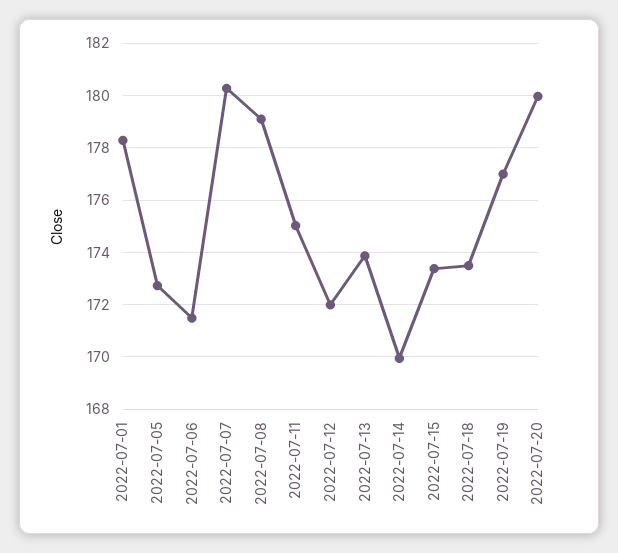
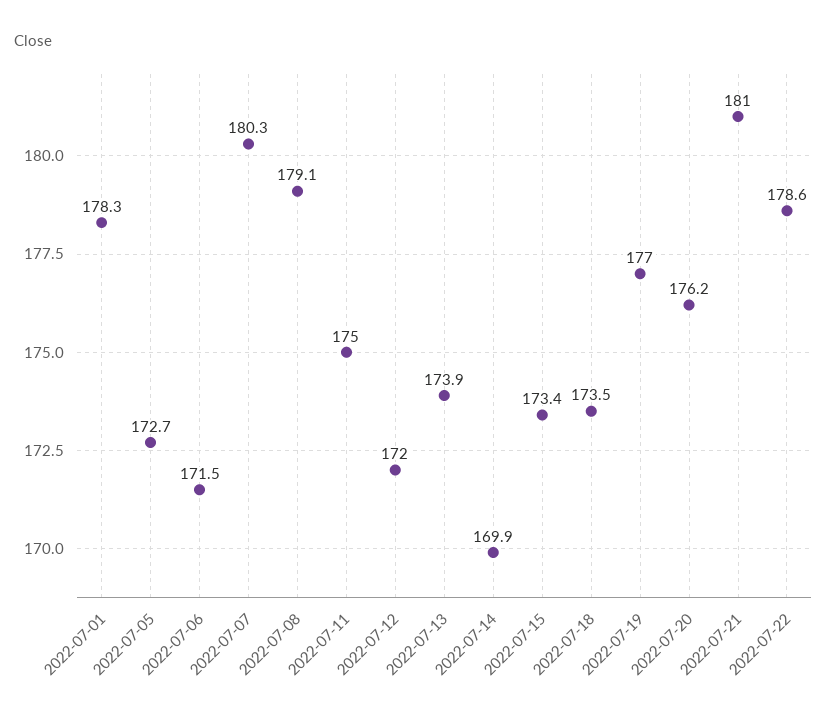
2022-07-20: 180 -> 176.2
2022-07-21: none -> 181
2022-07-22: none -> 178.6

